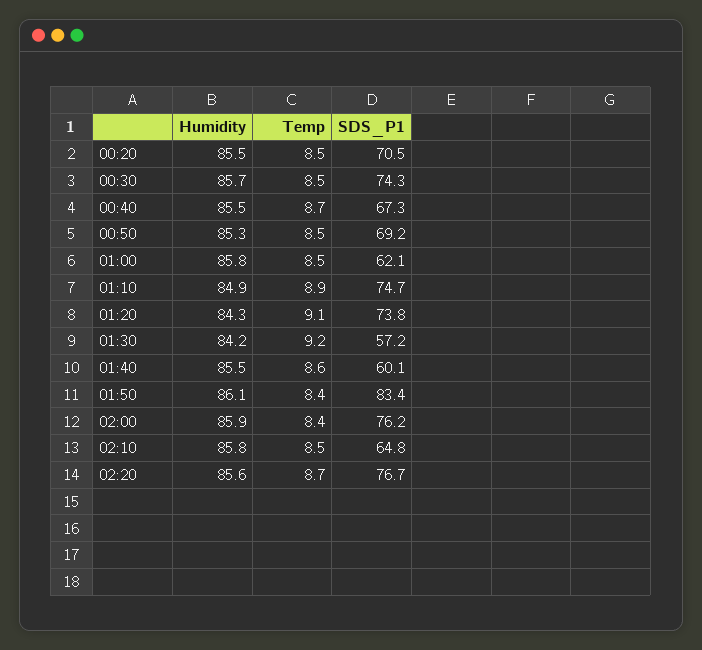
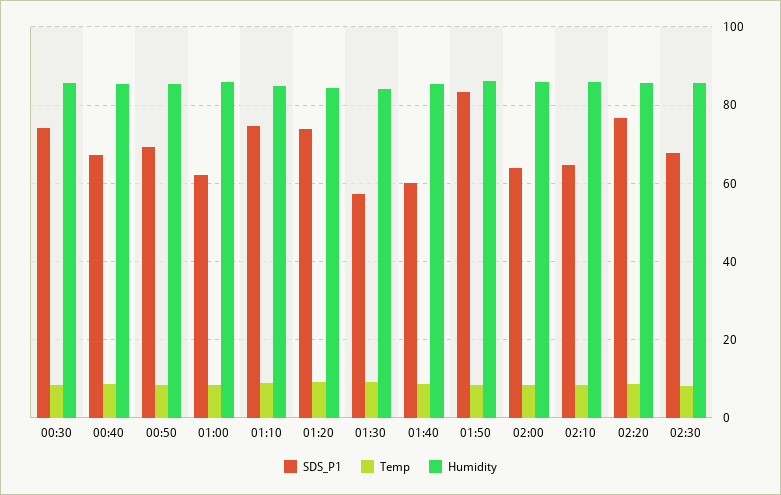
Humidity, 00:20: 85.5 -> none
Temp, 00:20: 8.5 -> none
SDS_P1, 00:20: 70.5 -> none
SDS_P1, 02:00: 76.2 -> 64
SDS_P1, 02:30: none -> 68
Temp, 02:30: none -> 8
Humidity, 02:30: none -> 86

